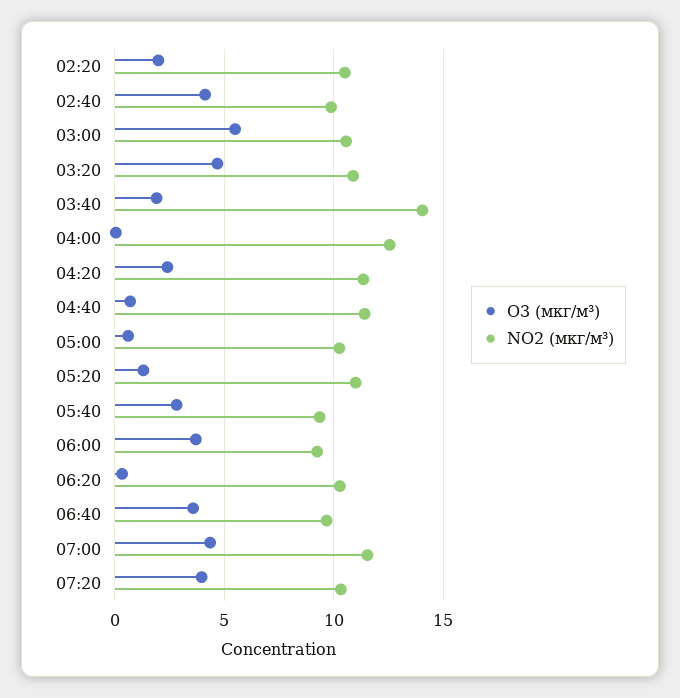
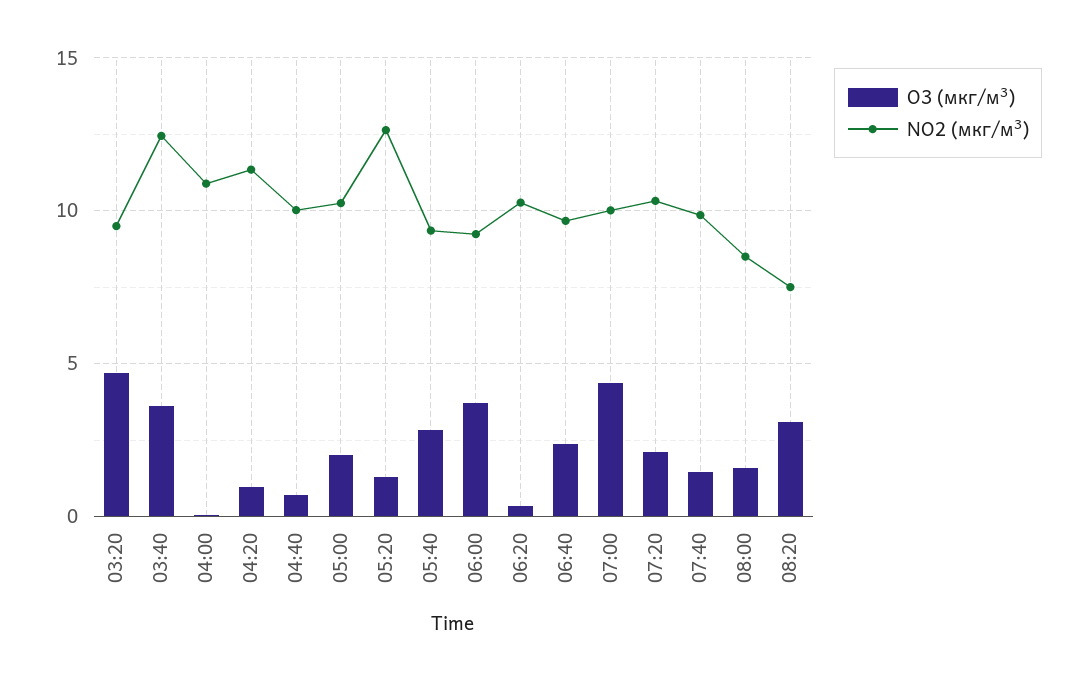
O3 (мкг/м³), 02:20: 2 -> none
NO2 (мкг/м³), 02:20: 10.5 -> none
O3 (мкг/м³), 02:40: 4 -> none
NO2 (мкг/м³), 02:40: 10 -> none
O3 (мкг/м³), 03:00: 5.5 -> none
NO2 (мкг/м³), 03:00: 10.5 -> none
NO2 (мкг/м³), 03:20: 11 -> 9.5
O3 (мкг/м³), 03:40: 2 -> 3.5
NO2 (мкг/м³), 03:40: 14 -> 12.5
NO2 (мкг/м³), 04:00: 12.5 -> 11
O3 (мкг/м³), 04:20: 2.5 -> 1
NO2 (мкг/м³), 04:40: 11.5 -> 10
O3 (мкг/м³), 05:00: 0.5 -> 2
NO2 (мкг/м³), 05:20: 11 -> 12.5
O3 (мкг/м³), 06:40: 3.5 -> 2.5
NO2 (мкг/м³), 07:00: 11.5 -> 10
O3 (мкг/м³), 07:20: 4 -> 2
O3 (мкг/м³), 07:40: none -> 1.5
NO2 (мкг/м³), 07:40: none -> 10
O3 (мкг/м³), 08:00: none -> 1.5
NO2 (мкг/м³), 08:00: none -> 8.5
O3 (мкг/м³), 08:20: none -> 3
NO2 (мкг/м³), 08:20: none -> 7.5

